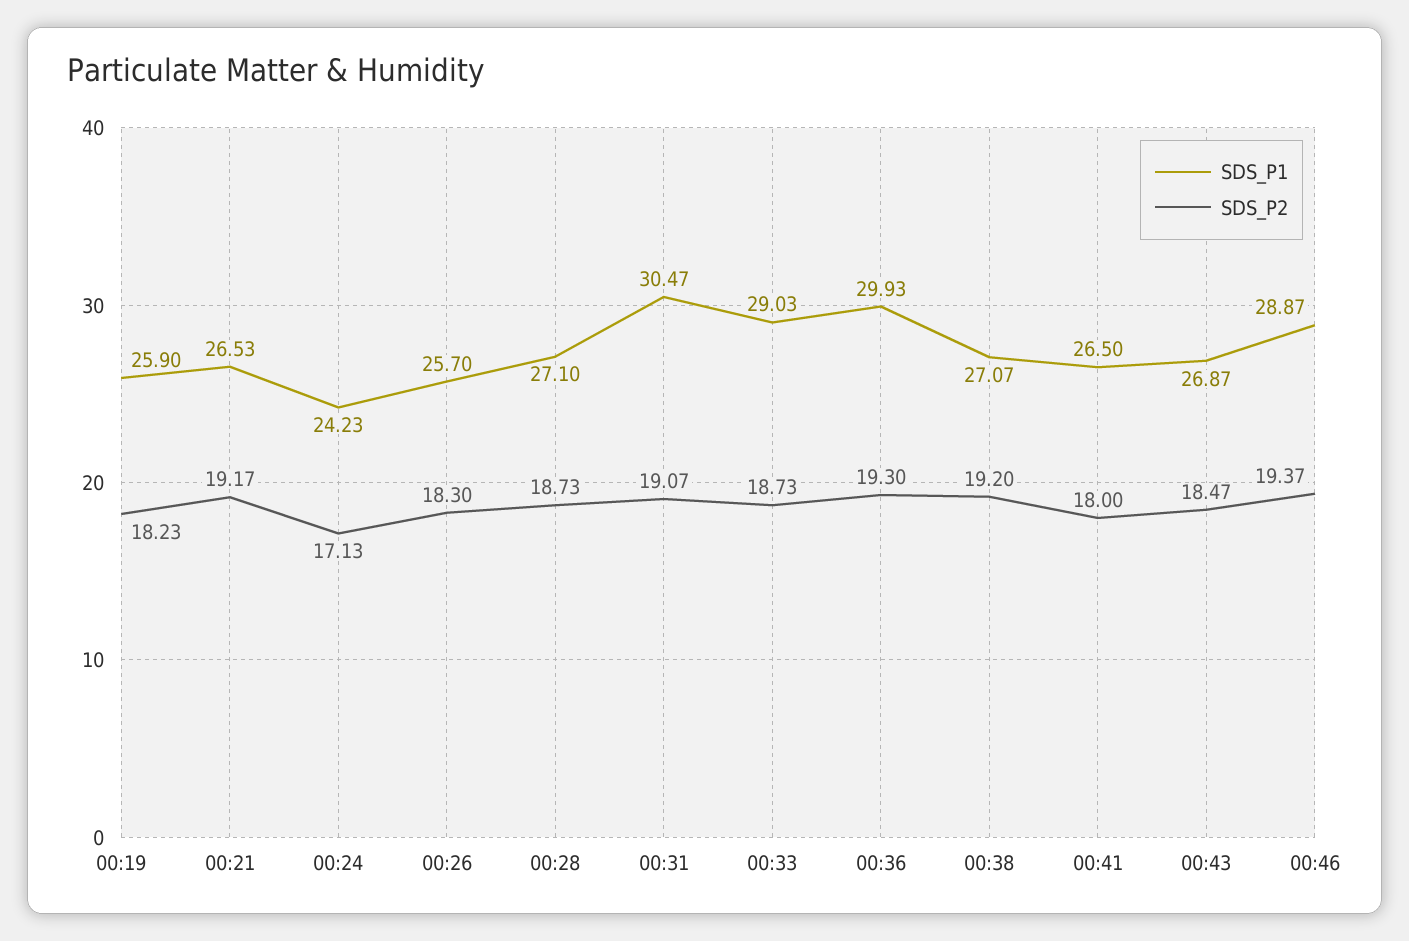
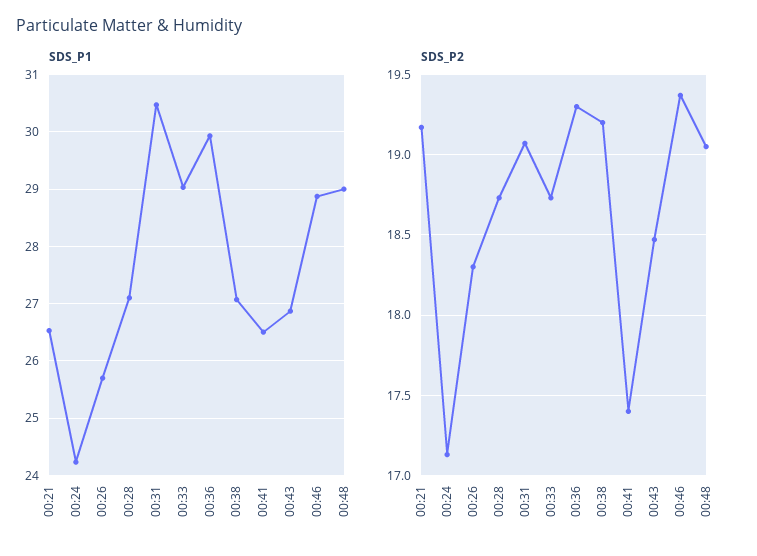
SDS_P1, 00:19: 25.9 -> none
SDS_P2, 00:19: 18.23 -> none
SDS_P2, 00:41: 18 -> 17.4
SDS_P1, 00:48: none -> 29
SDS_P2, 00:48: none -> 19.05

